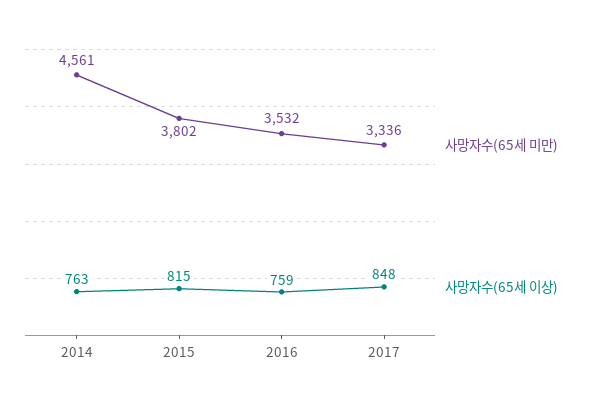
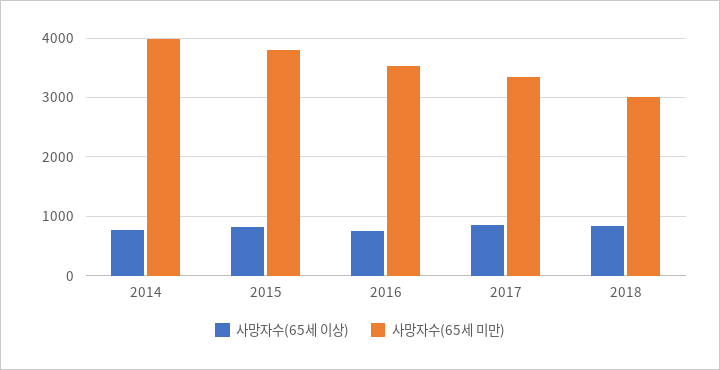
사망자수(65세 미만), 2014: 4561 -> 4000
사망자수(65세 이상), 2018: none -> 800
사망자수(65세 미만), 2018: none -> 3000

